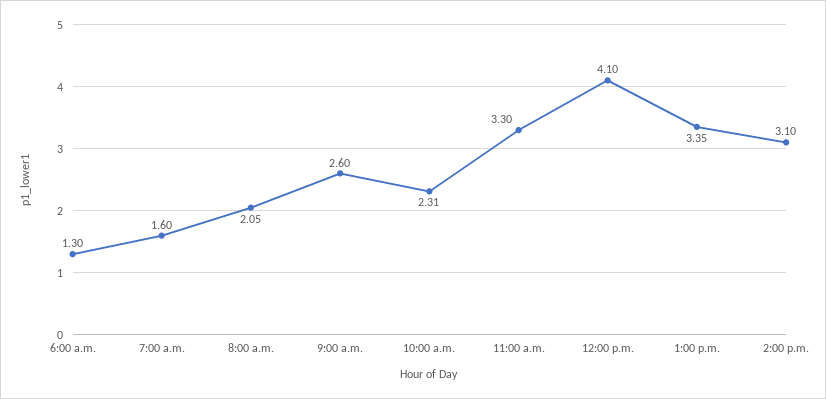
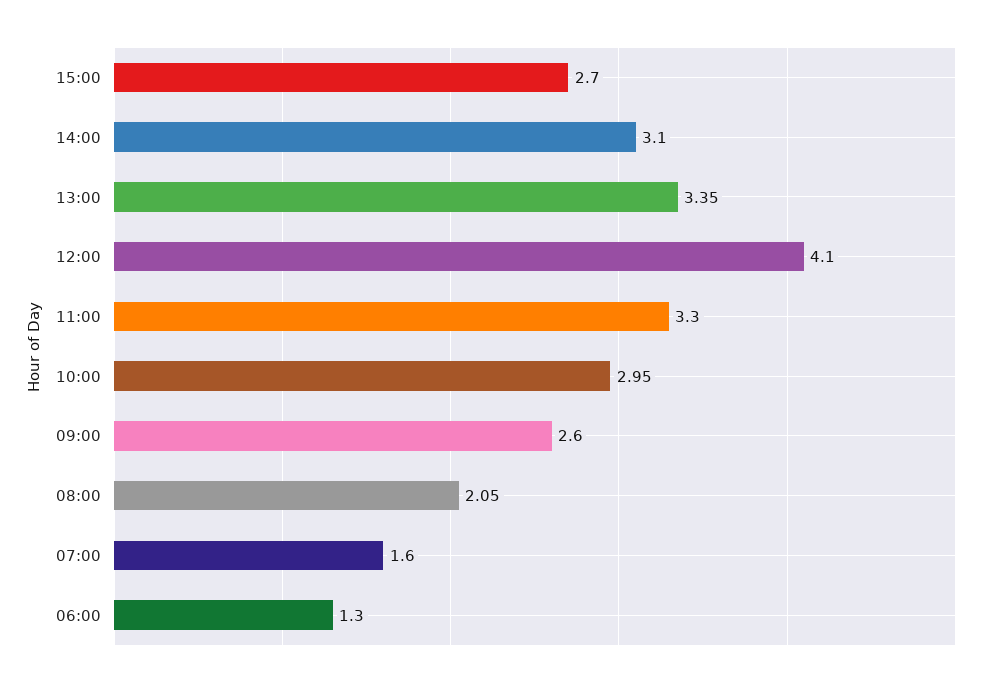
10:00 a.m.: 2.31 -> 2.95
15:00: none -> 2.7

